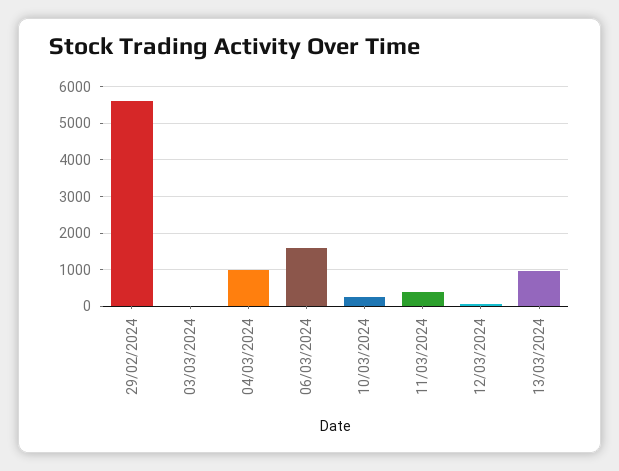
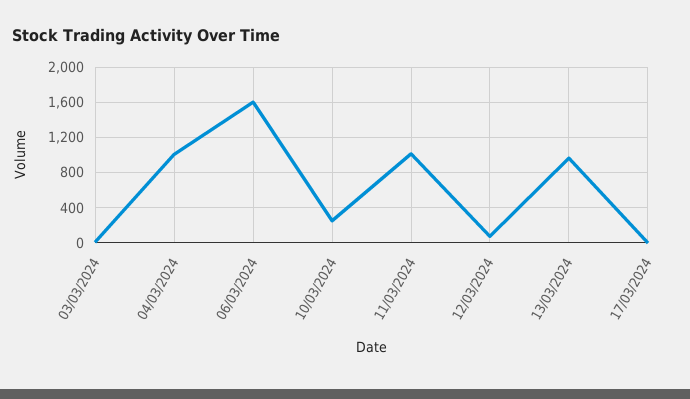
29/02/2024: 5600 -> none
11/03/2024: 400 -> 1000
17/03/2024: none -> 0

